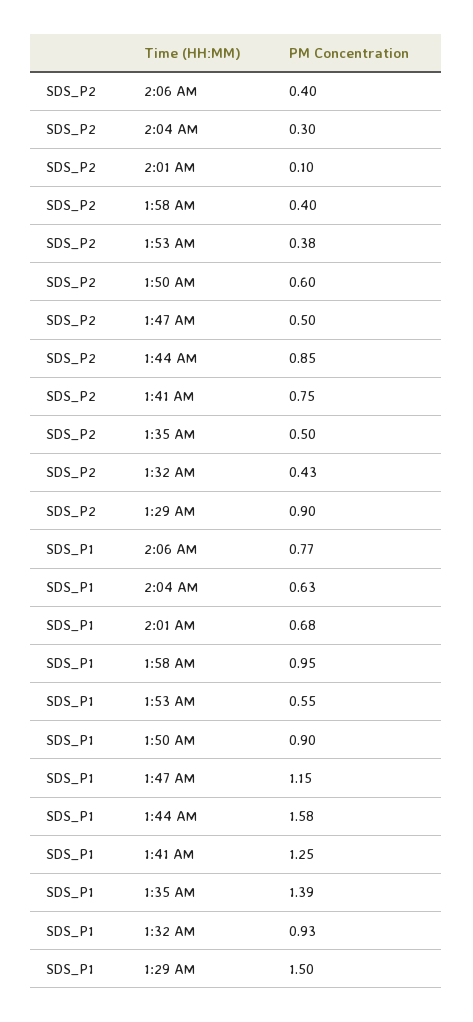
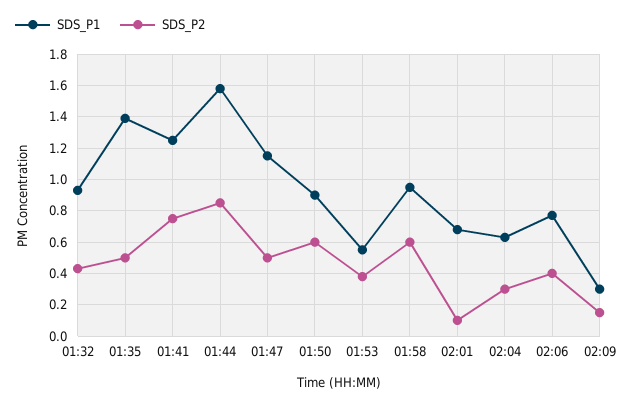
SDS_P2, 1:58 AM: 0.4 -> 0.6
SDS_P2, 1:29 AM: 0.9 -> none
SDS_P1, 1:29 AM: 1.5 -> none
SDS_P1, 02:09: none -> 0.3
SDS_P2, 02:09: none -> 0.15

